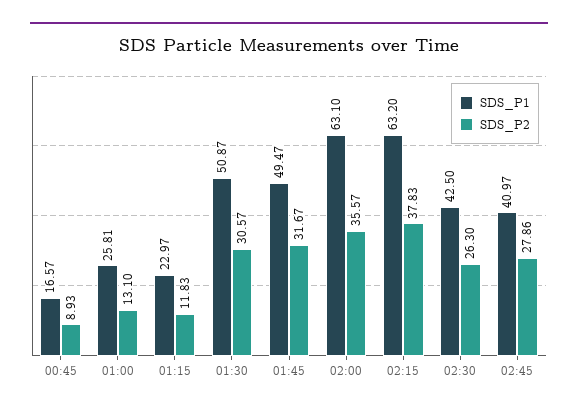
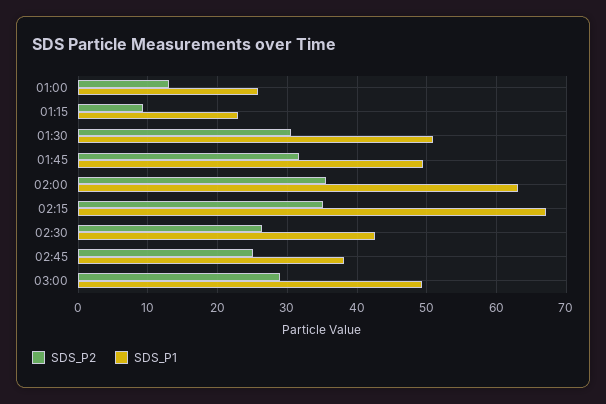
SDS_P1, 00:45: 16.57 -> none
SDS_P2, 00:45: 8.93 -> none
SDS_P2, 01:15: 11.83 -> 9
SDS_P1, 02:15: 63.2 -> 67
SDS_P2, 02:15: 37.83 -> 35
SDS_P1, 02:45: 40.97 -> 38
SDS_P2, 02:45: 27.86 -> 25
SDS_P2, 03:00: none -> 29
SDS_P1, 03:00: none -> 49

